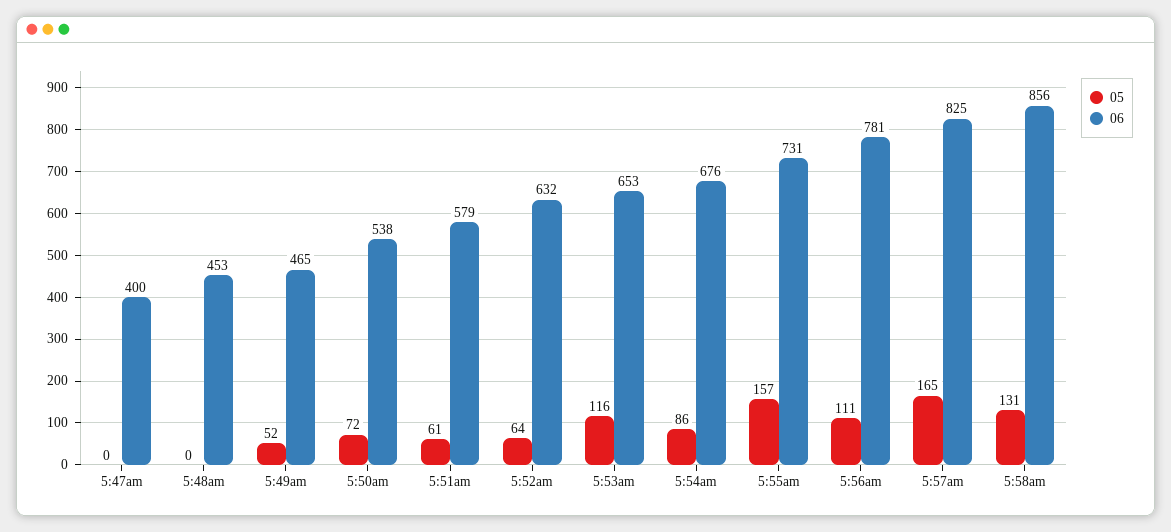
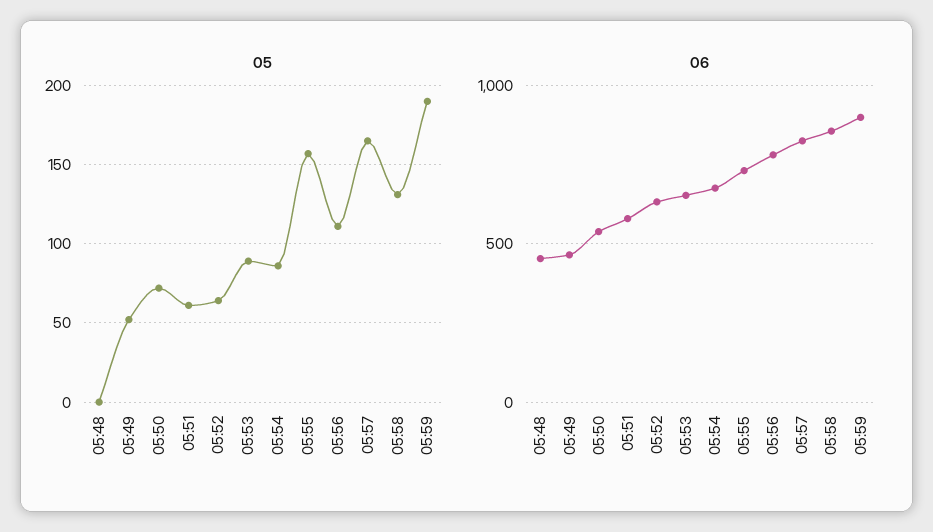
05, 5:47am: 0 -> none
06, 5:47am: 400 -> none
05, 5:53am: 116 -> 90
05, 05:59: none -> 190
06, 05:59: none -> 900

